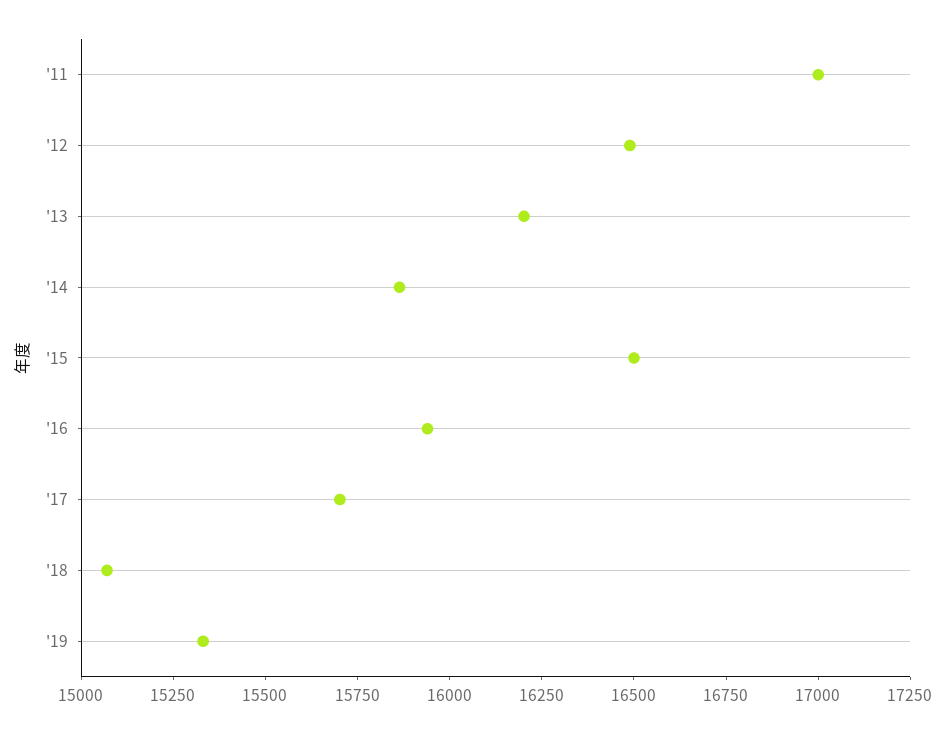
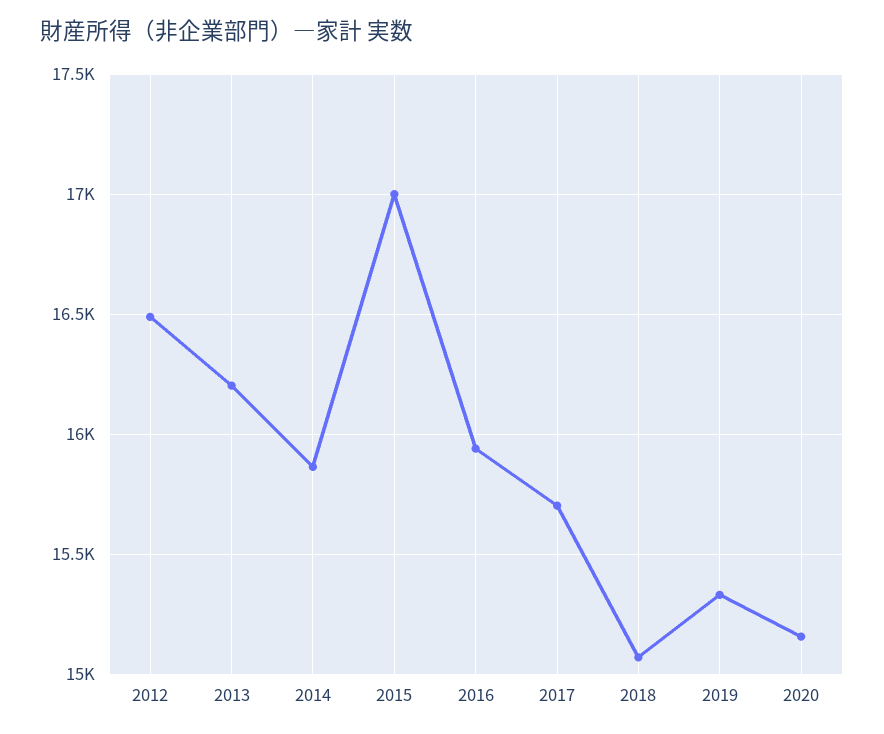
'11: 17000 -> none
'15: 16500 -> 17000
2020: none -> 15150

